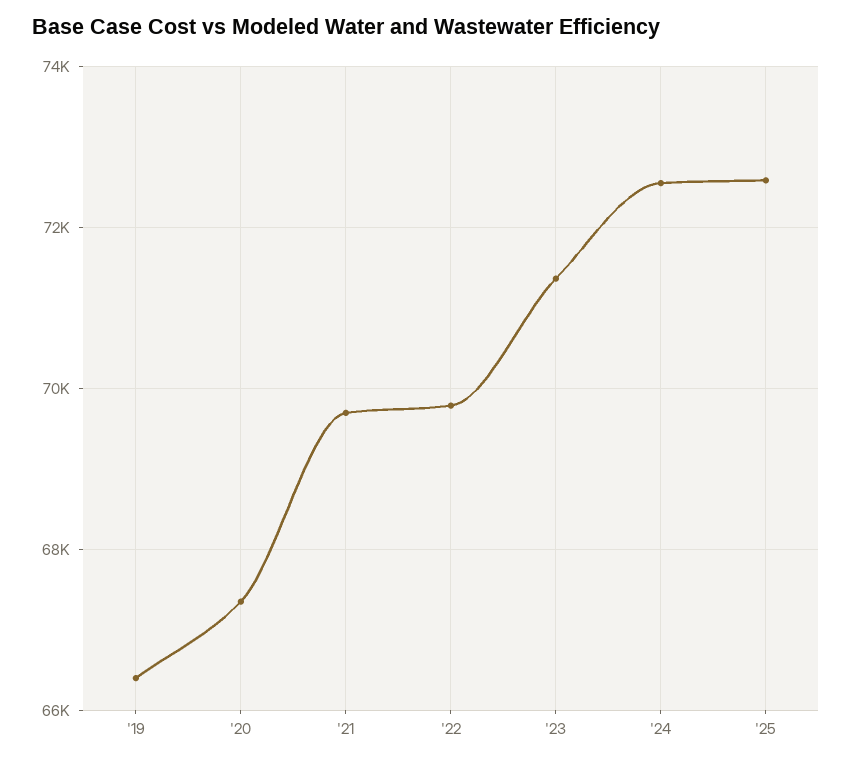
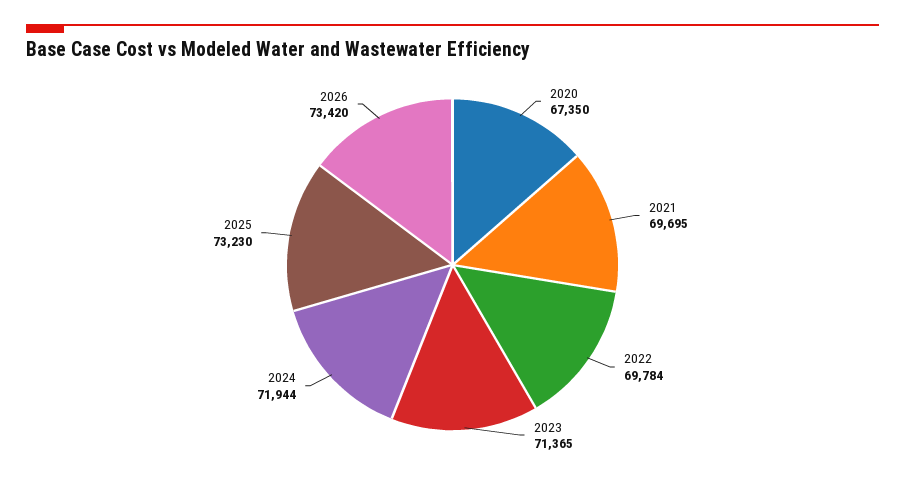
'19: 66400 -> none
'24: 72600 -> 71944
'25: 72600 -> 73230
2026: none -> 73420

